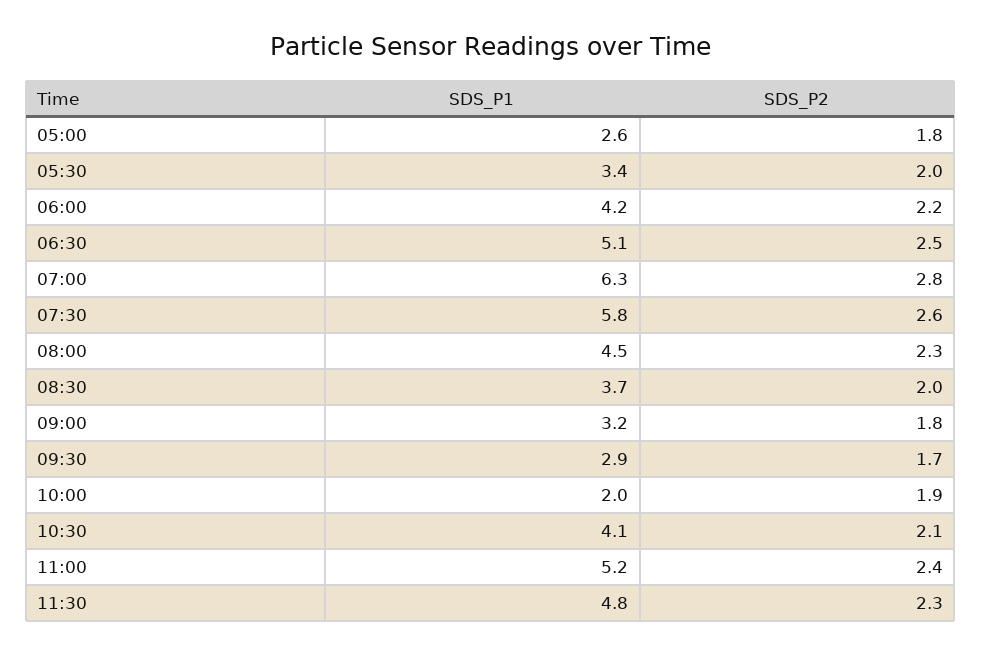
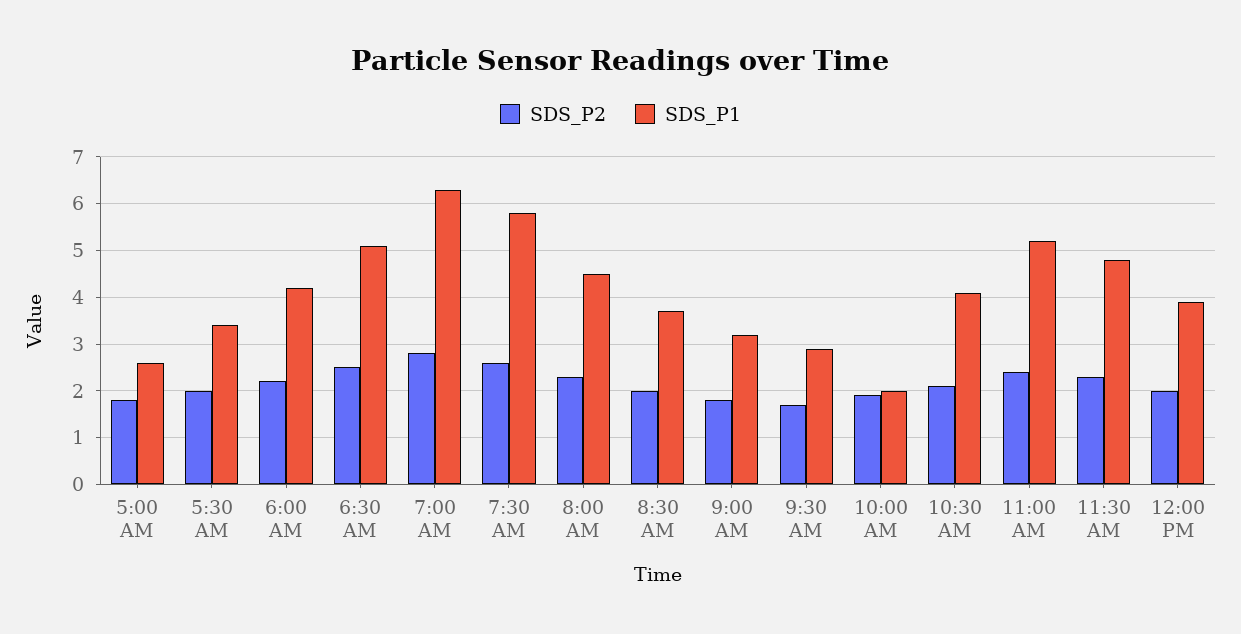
SDS_P2, 12:00 PM: none -> 2
SDS_P1, 12:00 PM: none -> 4

